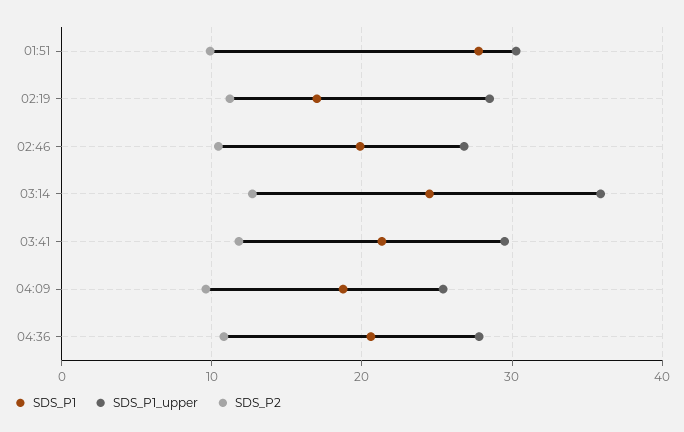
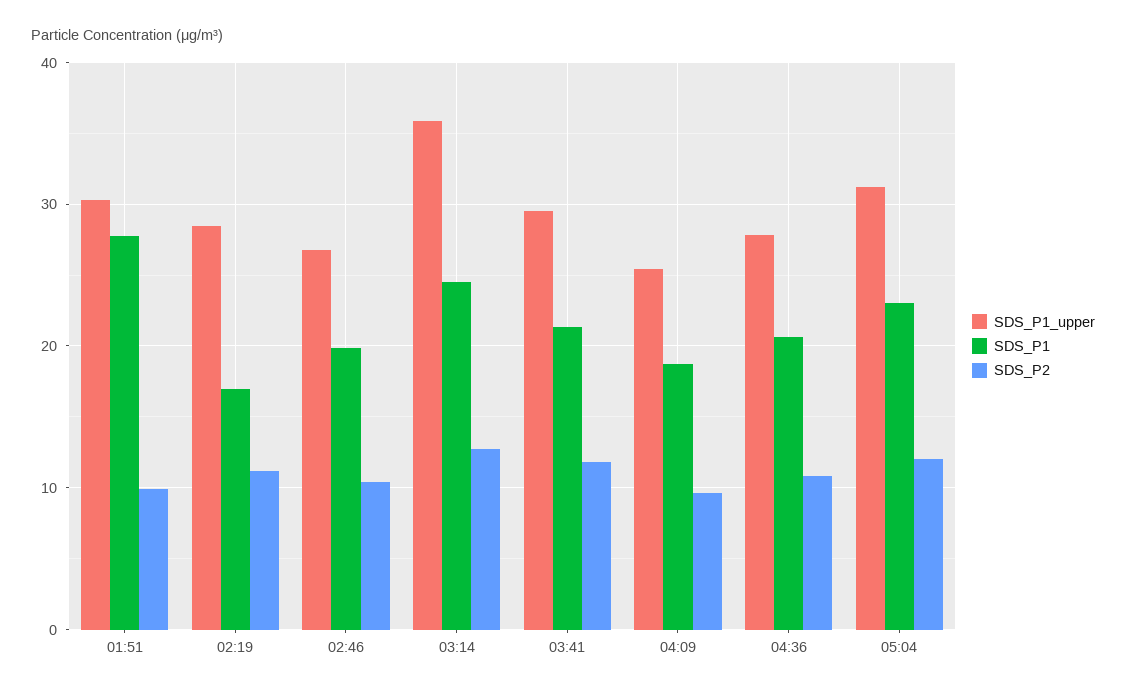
SDS_P1_upper, 05:04: none -> 31
SDS_P1, 05:04: none -> 23
SDS_P2, 05:04: none -> 12

